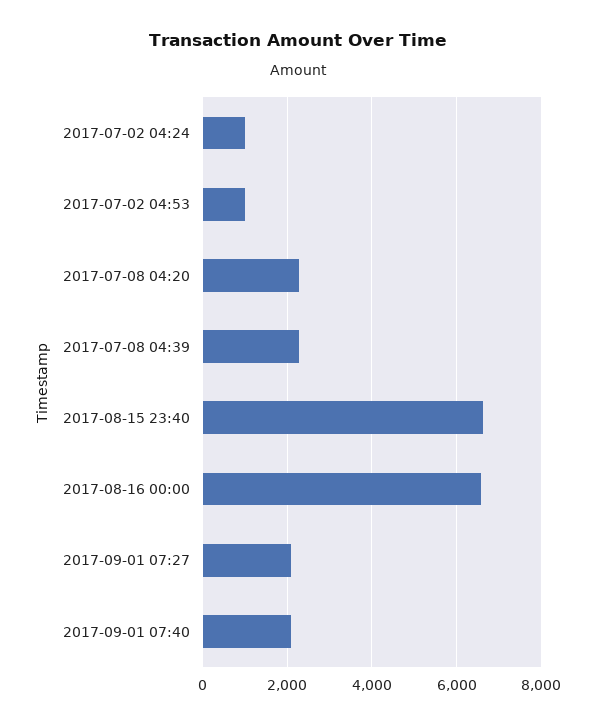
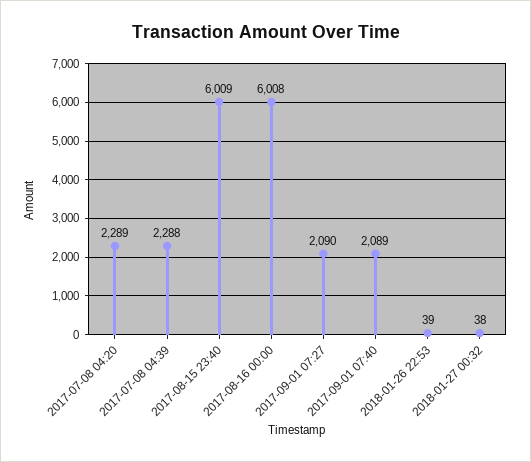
2017-07-02 04:24: 1000 -> none
2017-07-02 04:53: 1000 -> none
2017-08-15 23:40: 6600 -> 6009
2017-08-16 00:00: 6600 -> 6008
2018-01-26 22:53: none -> 39
2018-01-27 00:32: none -> 38

